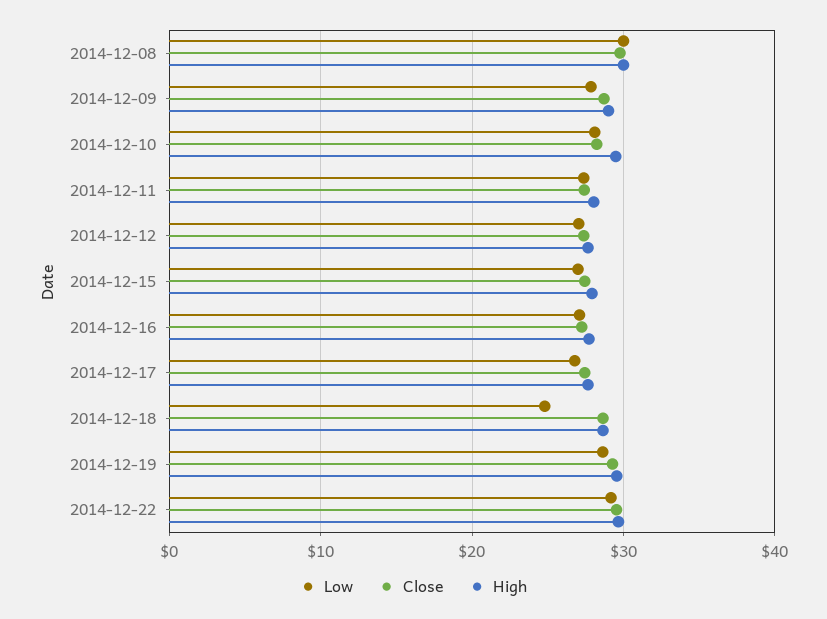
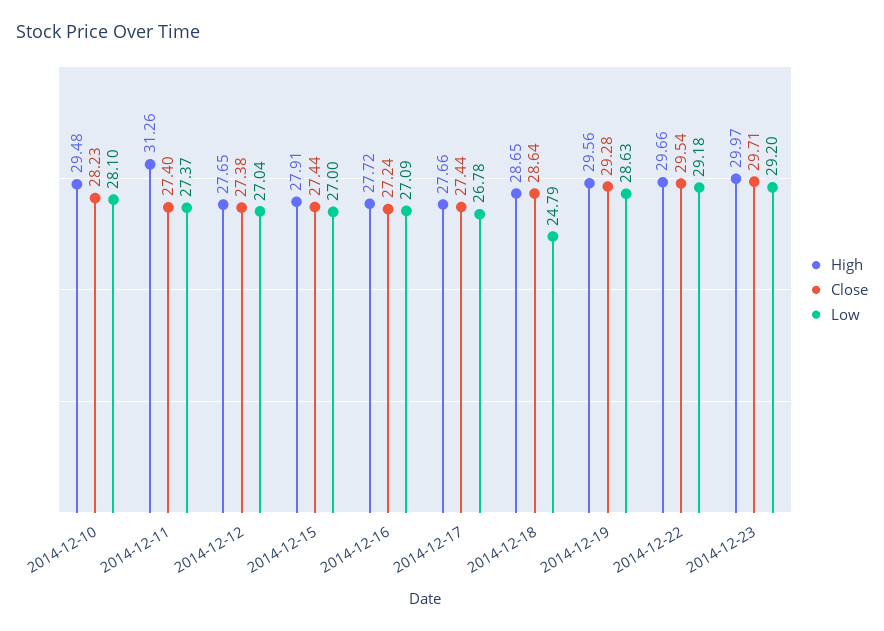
Low, 2014-12-08: 30 -> none
Close, 2014-12-08: 30 -> none
High, 2014-12-08: 30 -> none
Low, 2014-12-09: 28 -> none
Close, 2014-12-09: 29 -> none
High, 2014-12-09: 29 -> none
High, 2014-12-11: 28 -> 31.26
High, 2014-12-23: none -> 29.97
Close, 2014-12-23: none -> 29.71
Low, 2014-12-23: none -> 29.2

